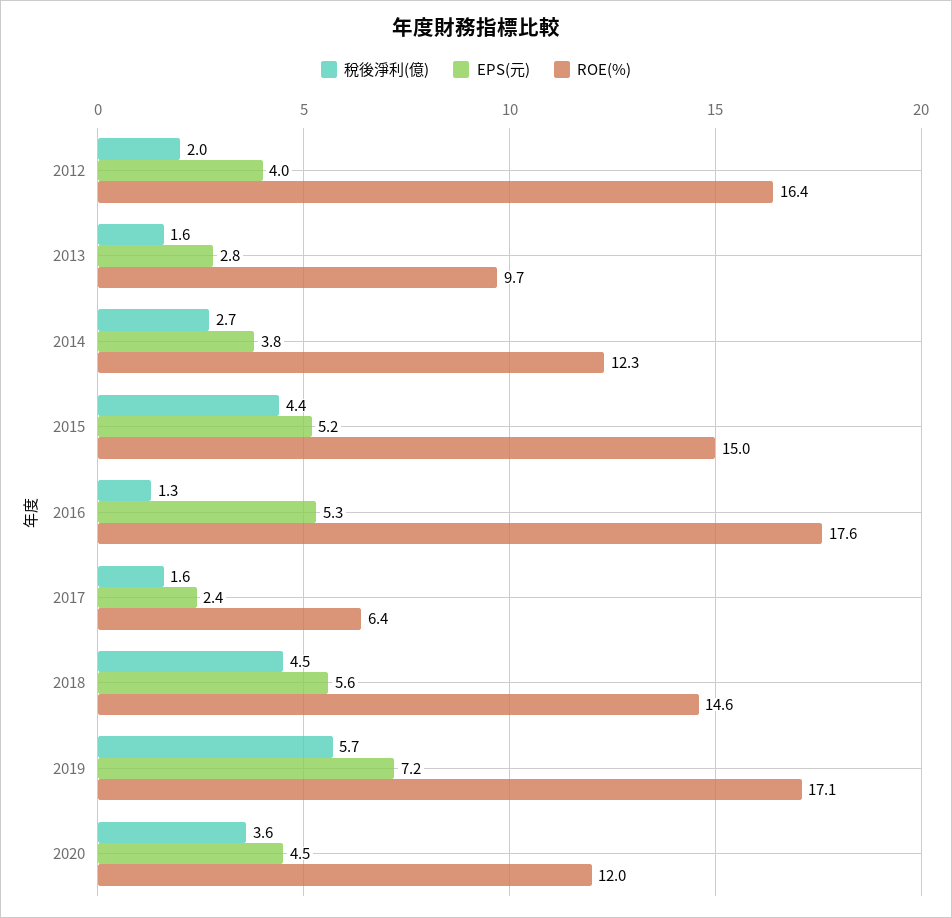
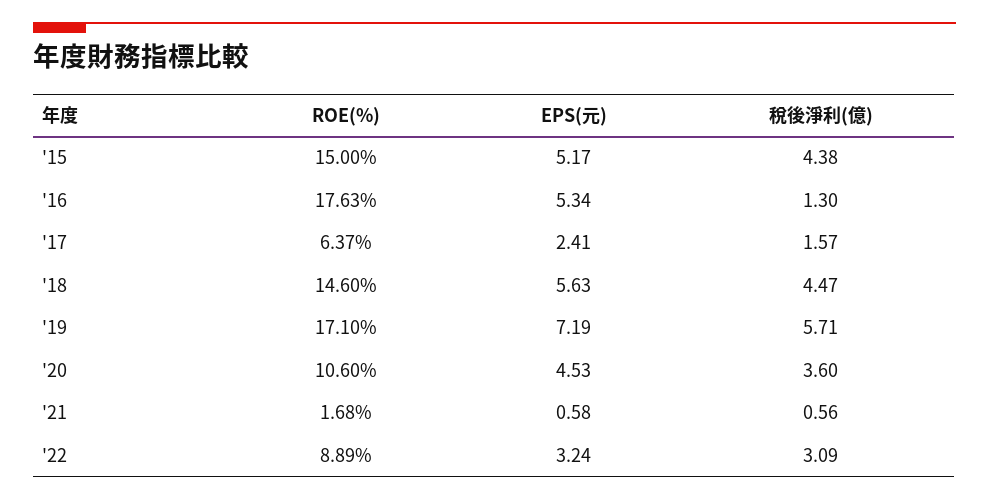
稅後淨利(億), 2012: 2 -> none
EPS(元), 2012: 4 -> none
ROE(%), 2012: 16.4 -> none
稅後淨利(億), 2013: 1.6 -> none
EPS(元), 2013: 2.8 -> none
ROE(%), 2013: 9.7 -> none
稅後淨利(億), 2014: 2.7 -> none
EPS(元), 2014: 3.8 -> none
ROE(%), 2014: 12.3 -> none
ROE(%), 2020: 12 -> 10.6
ROE(%), '21: none -> 1.68
EPS(元), '21: none -> 0.58
稅後淨利(億), '21: none -> 0.56
ROE(%), '22: none -> 8.89
EPS(元), '22: none -> 3.24
稅後淨利(億), '22: none -> 3.09

